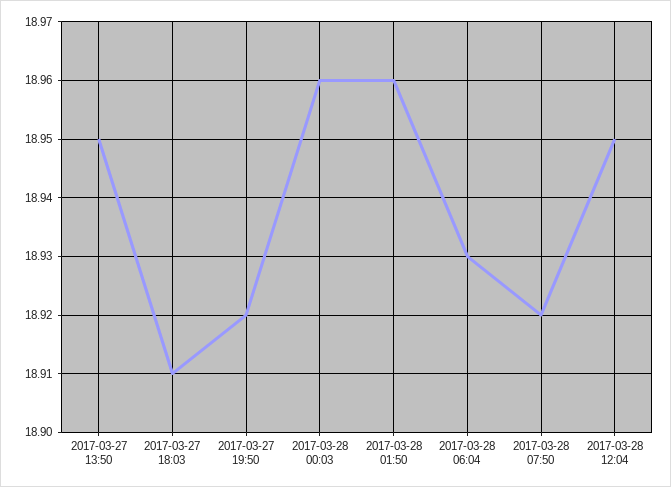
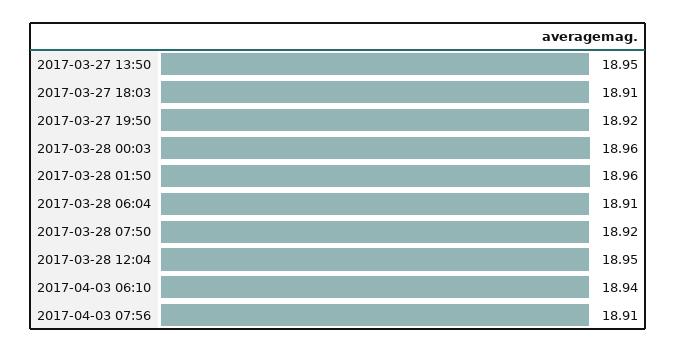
2017-03-28 06:04: 18.93 -> 18.91
2017-04-03 06:10: none -> 18.94
2017-04-03 07:56: none -> 18.91

